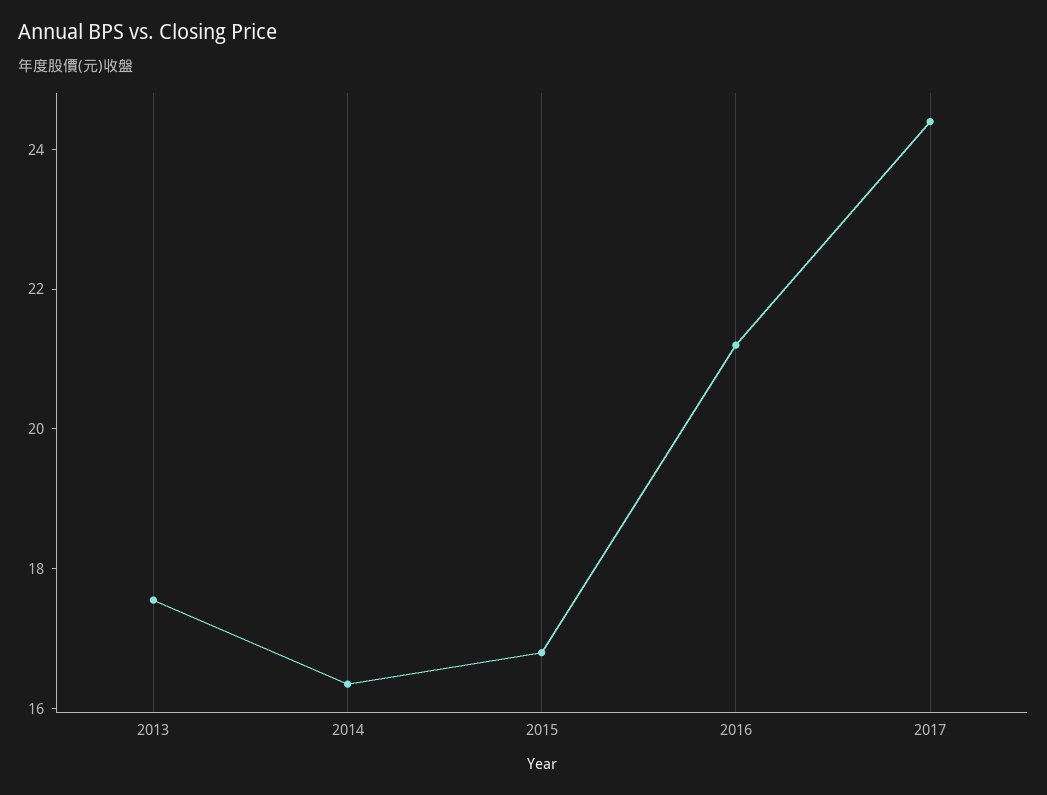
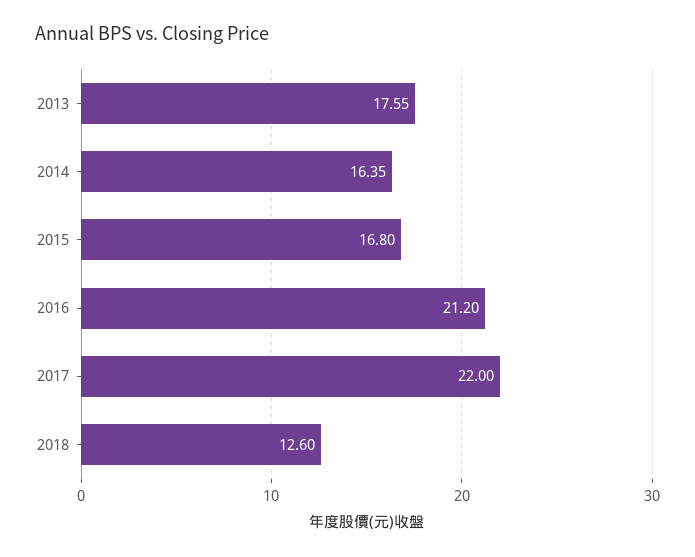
2017: 24.5 -> 22
2018: none -> 12.6

